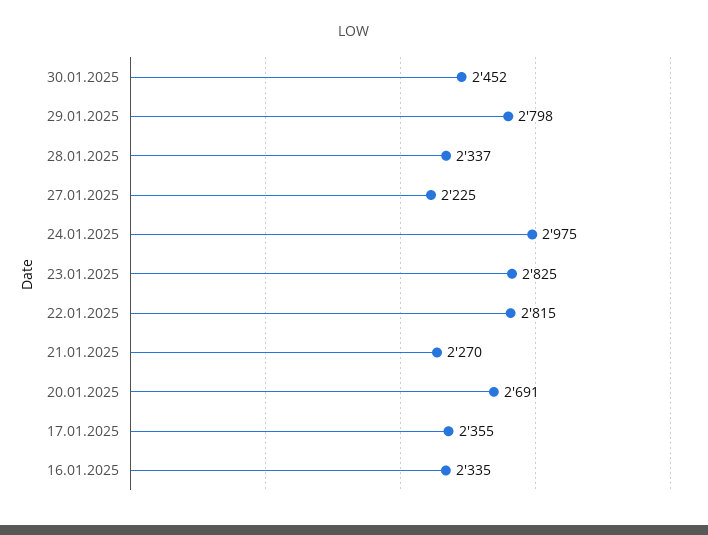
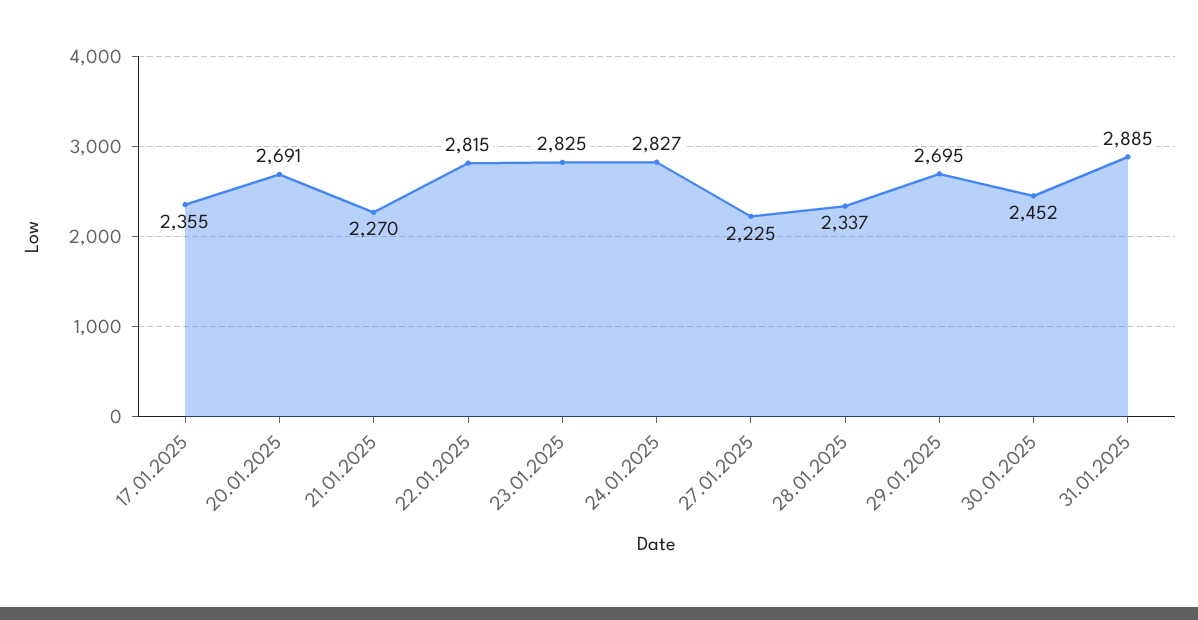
29.01.2025: 2798 -> 2695
24.01.2025: 2975 -> 2827
16.01.2025: 2335 -> none
31.01.2025: none -> 2885

